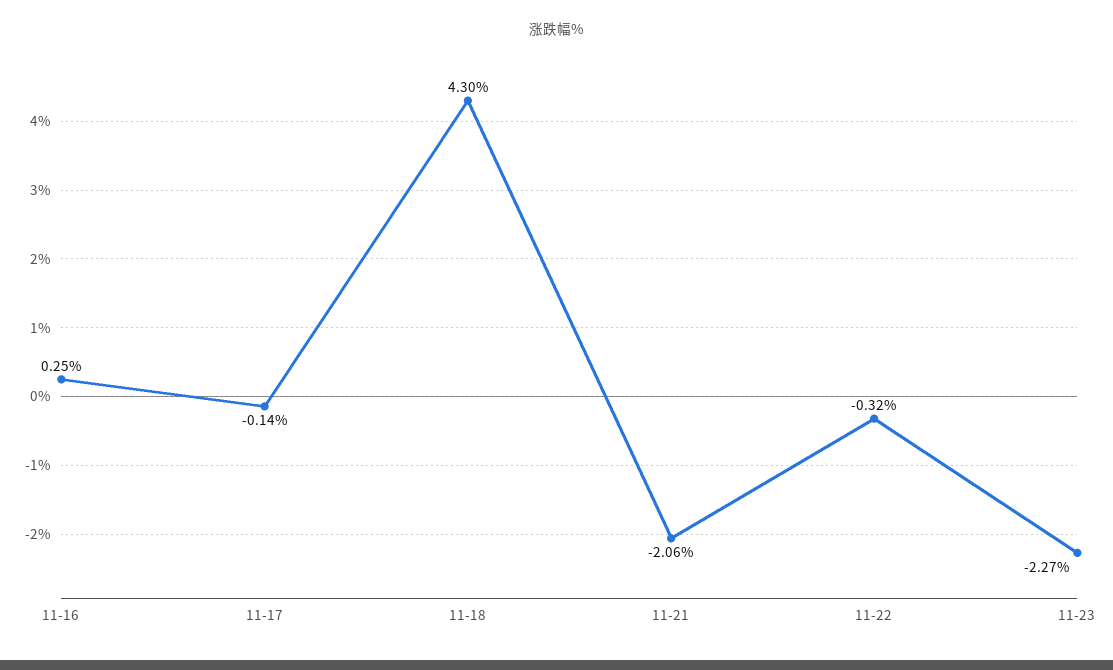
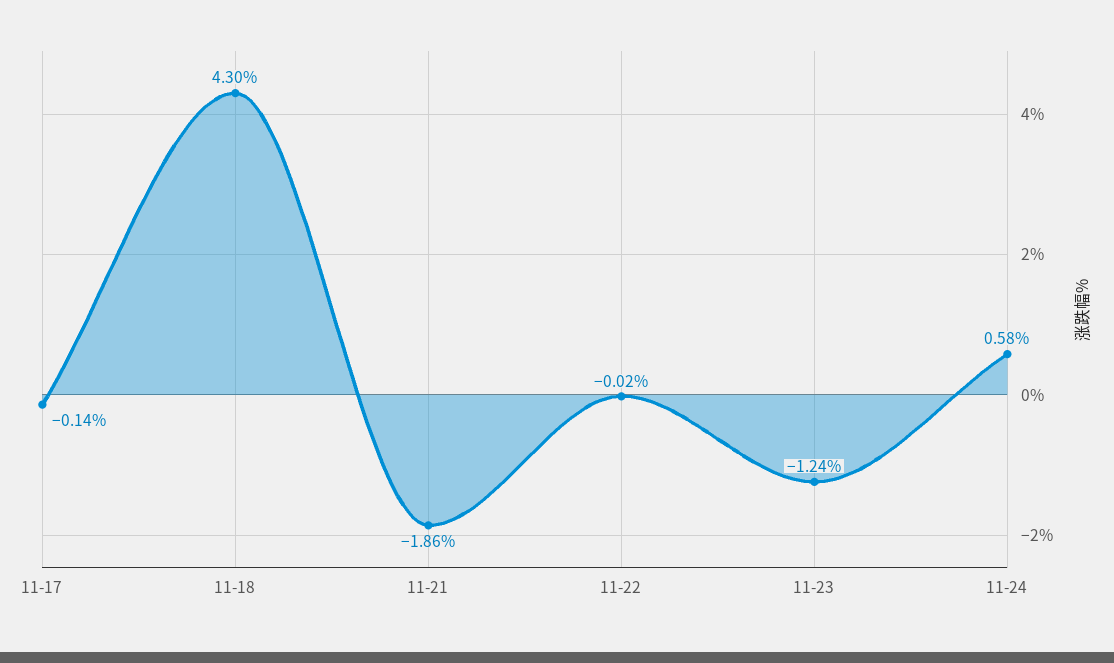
11-16: 0.25 -> none
11-21: -2.06 -> -1.86
11-22: -0.32 -> -0.02
11-23: -2.27 -> -1.24
11-24: none -> 0.58

